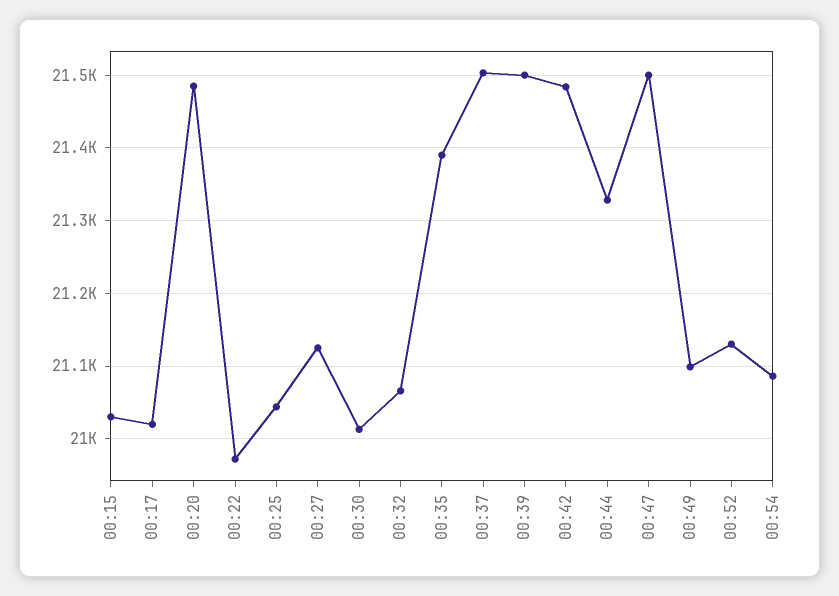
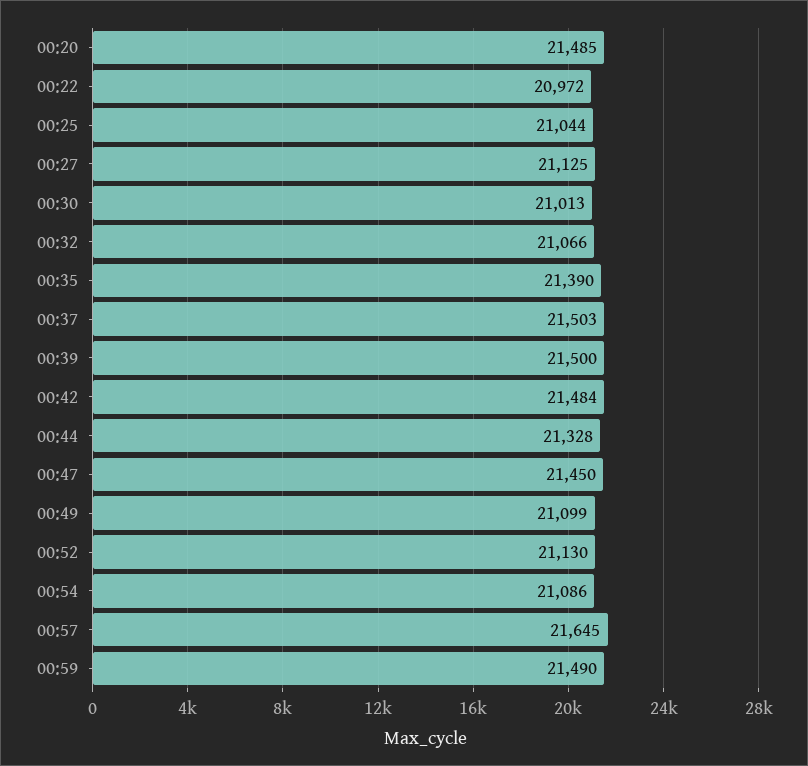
00:15: 21030 -> none
00:17: 21020 -> none
00:47: 21500 -> 21450
00:57: none -> 21645
00:59: none -> 21490

